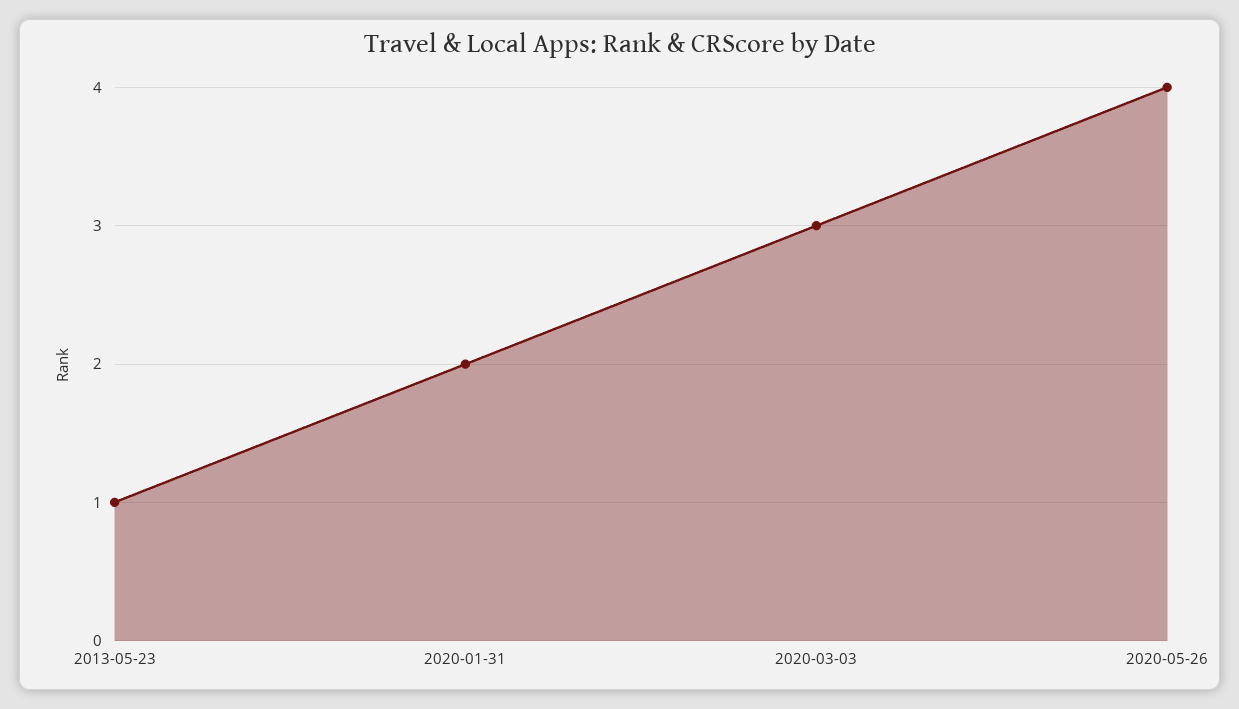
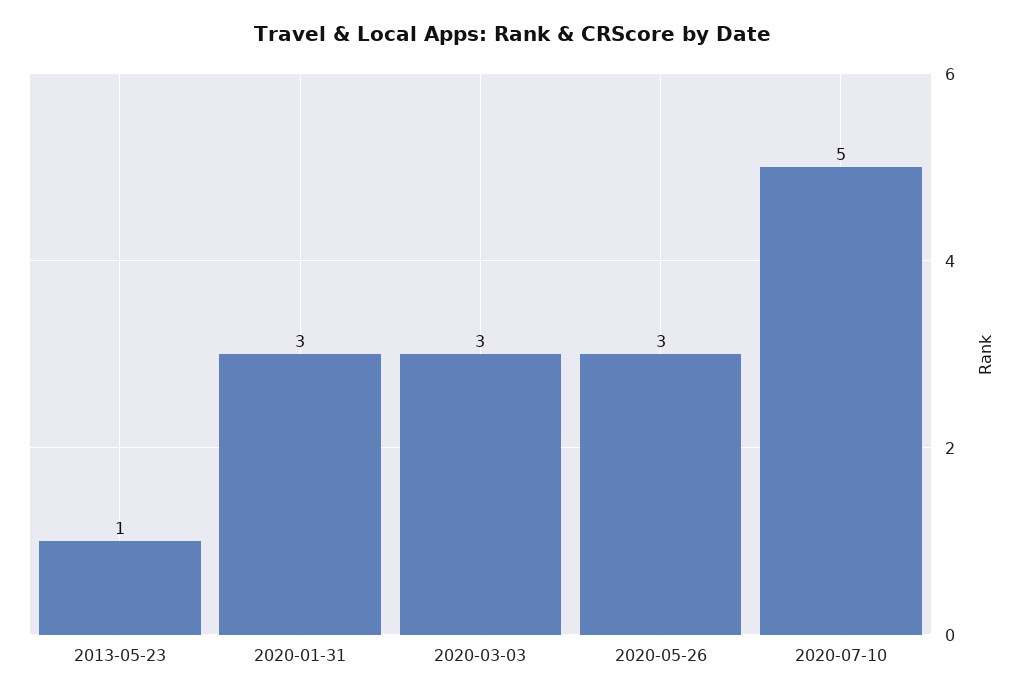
2020-01-31: 2 -> 3
2020-05-26: 4 -> 3
2020-07-10: none -> 5

